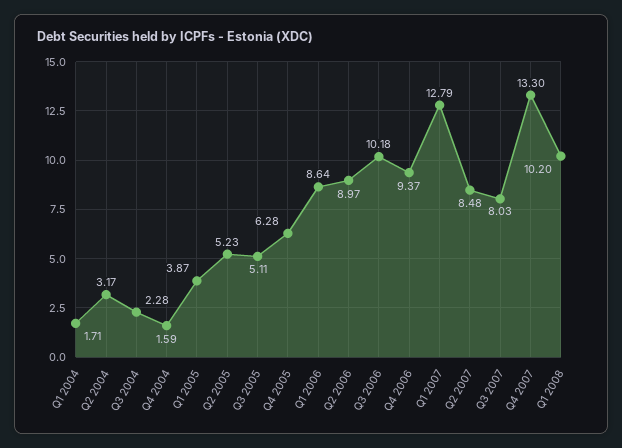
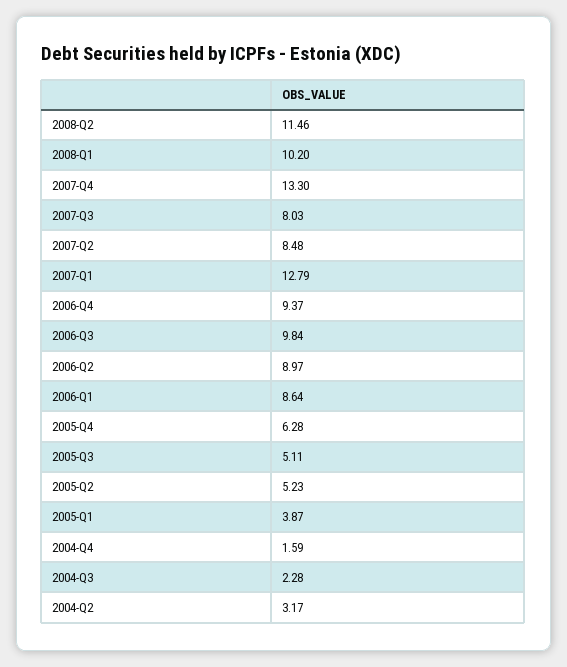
Q1 2004: 1.71 -> none
Q3 2006: 10.18 -> 9.84
2008-Q2: none -> 11.46

